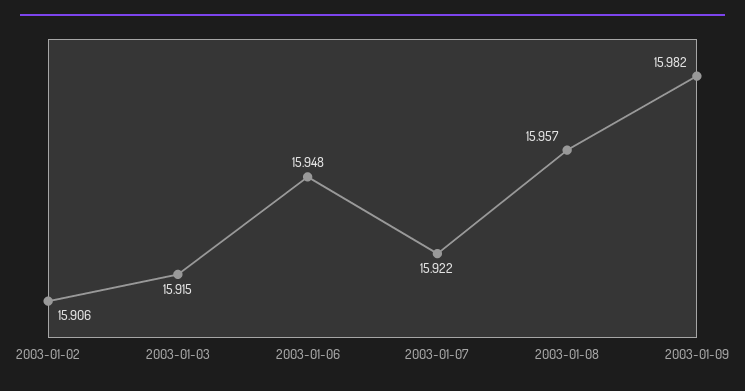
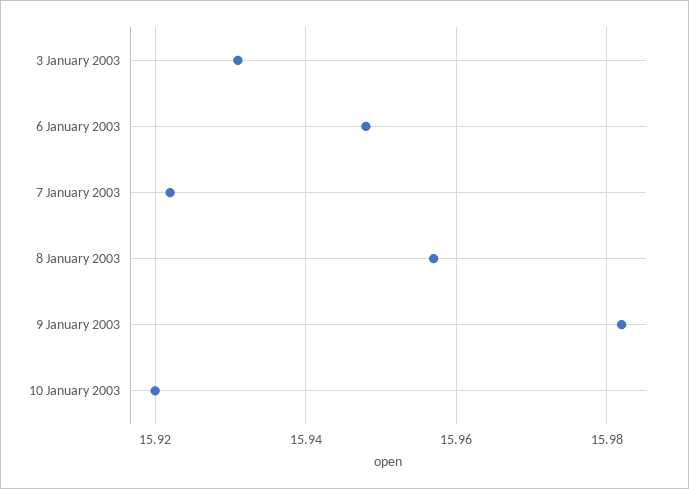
2003-01-02: 15.906 -> none
2003-01-03: 15.915 -> 15.93
10 January 2003: none -> 15.92

